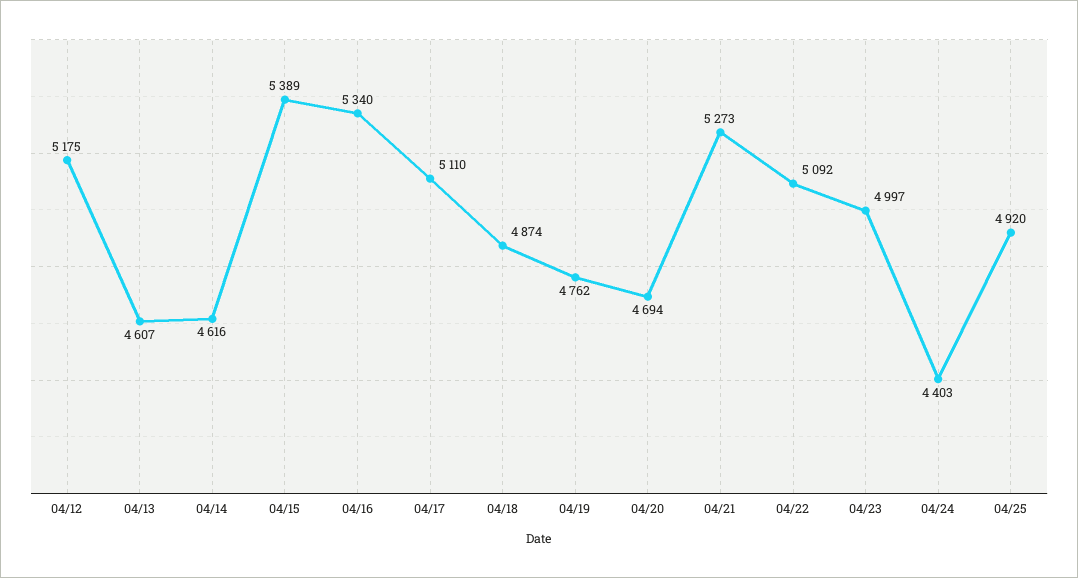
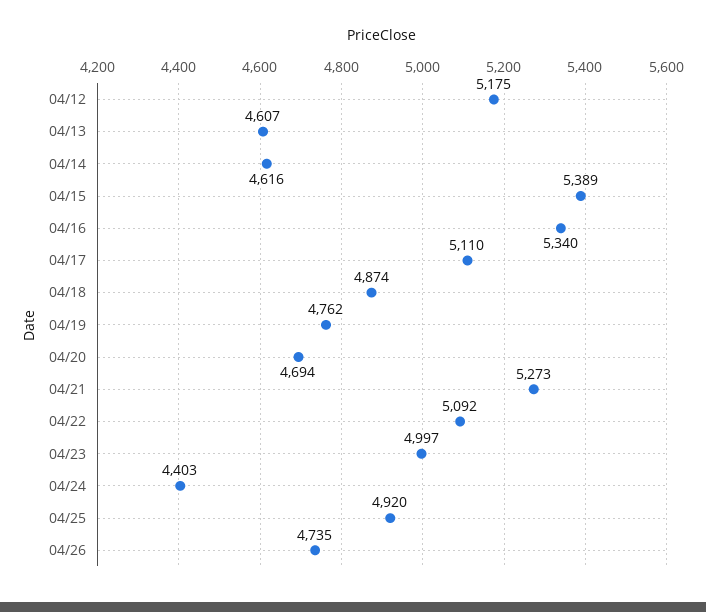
04/26: none -> 4735

